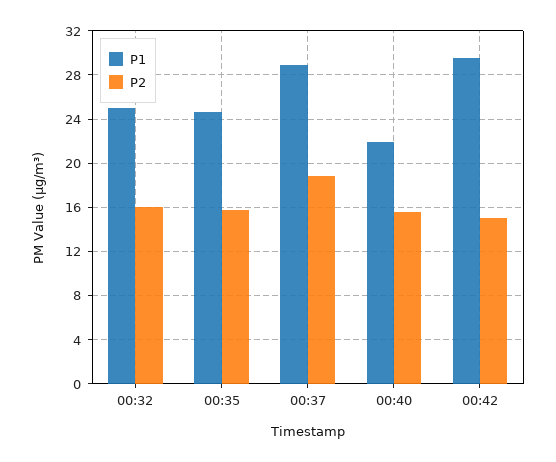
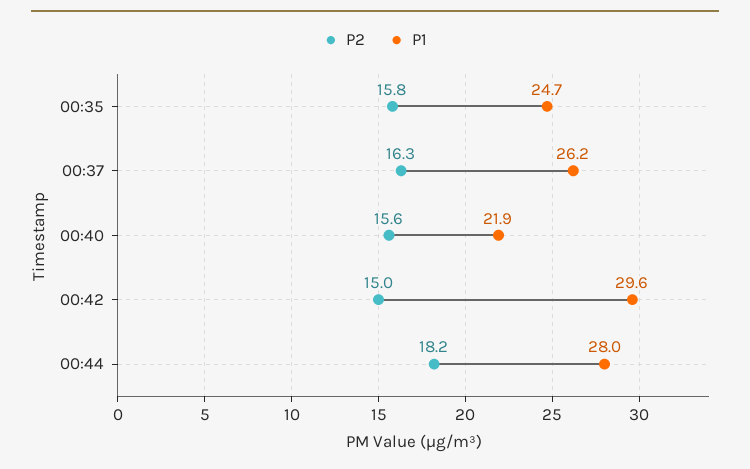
P1, 00:32: 25 -> none
P2, 00:32: 16 -> none
P1, 00:37: 29 -> 26.2
P2, 00:37: 19 -> 16.3
P2, 00:44: none -> 18.2
P1, 00:44: none -> 28

